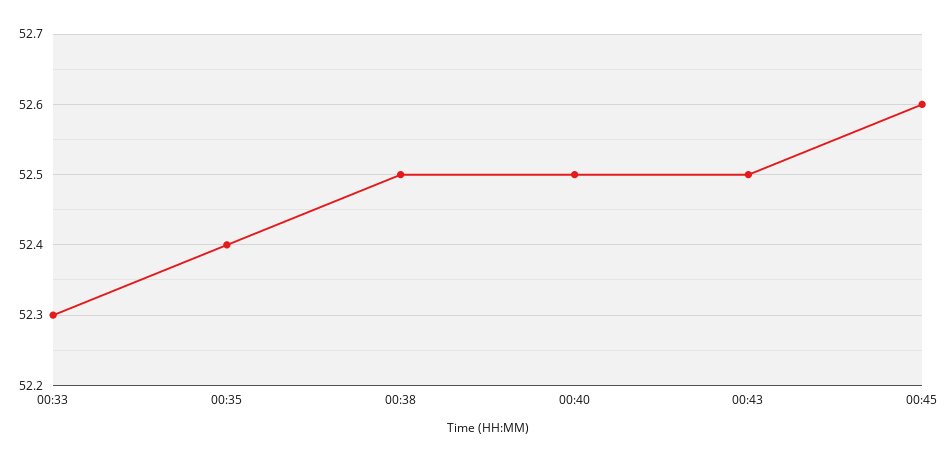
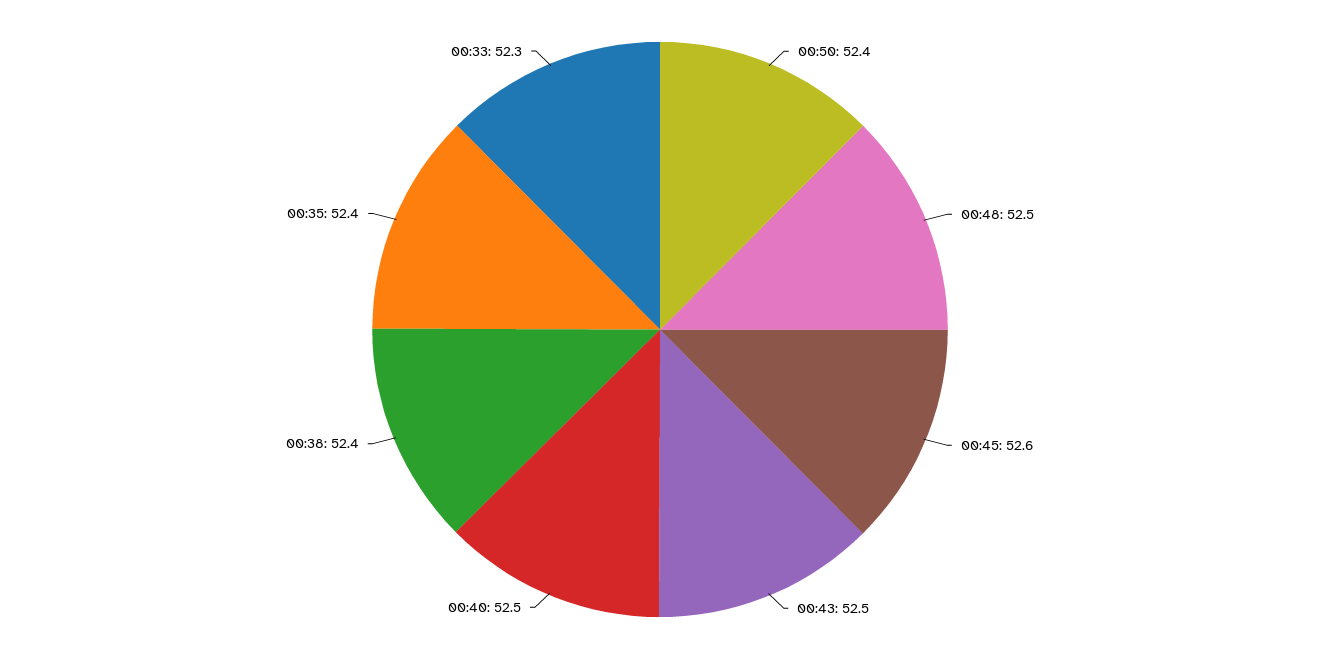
00:38: 52.5 -> 52.4
00:50: none -> 52.4
00:48: none -> 52.5

